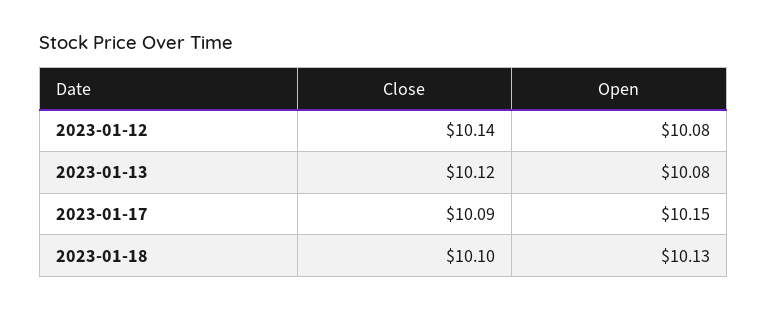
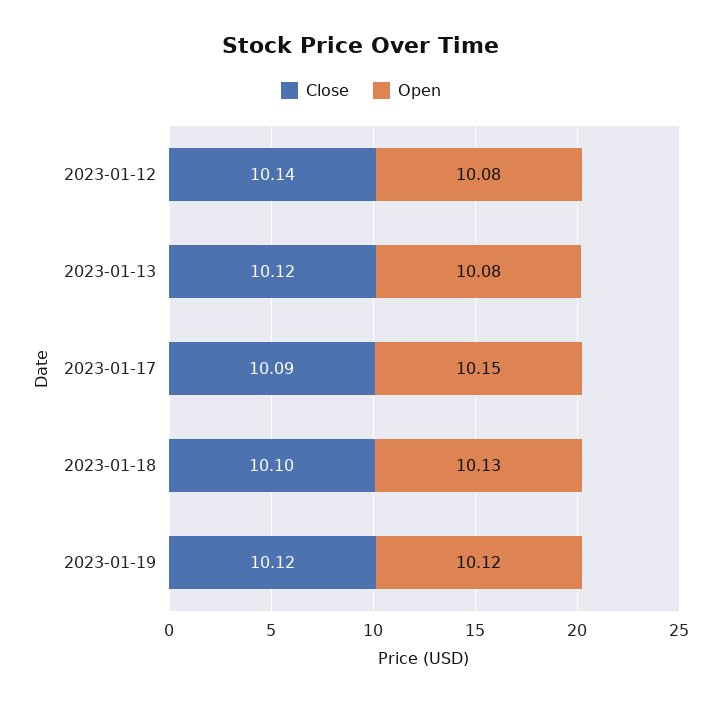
Close, 2023-01-19: none -> 10.12
Open, 2023-01-19: none -> 10.12

